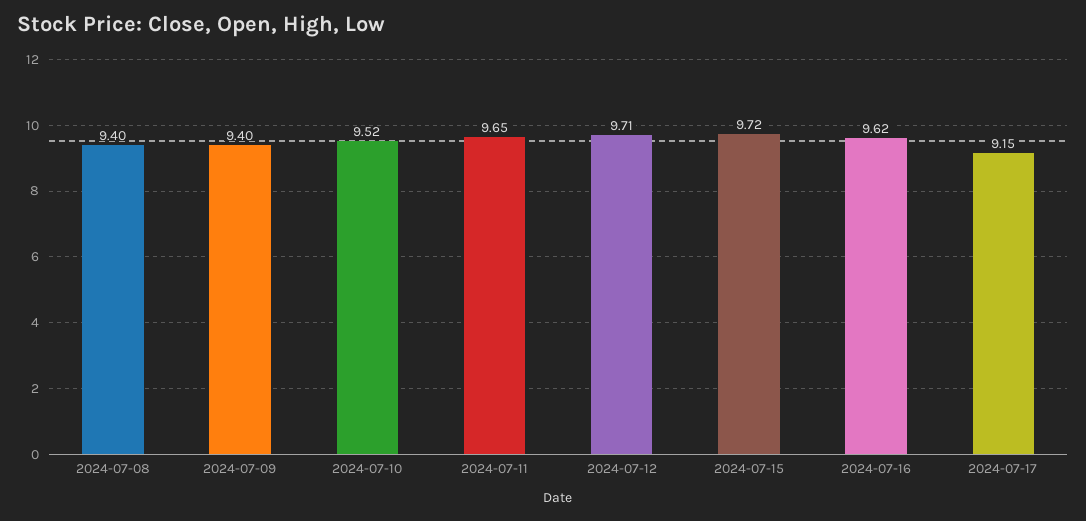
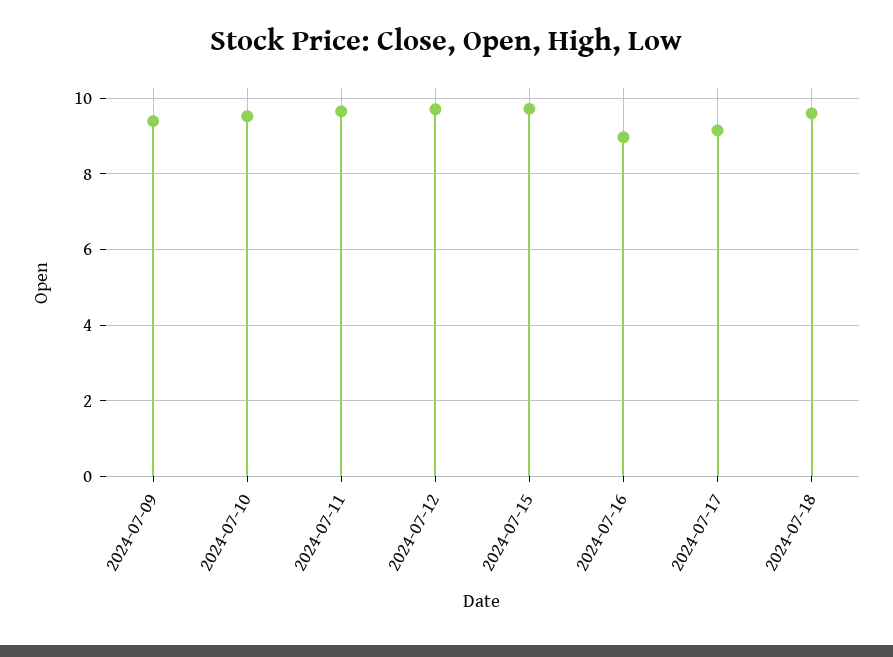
2024-07-08: 9.4 -> none
2024-07-16: 9.62 -> 9
2024-07-18: none -> 9.6

